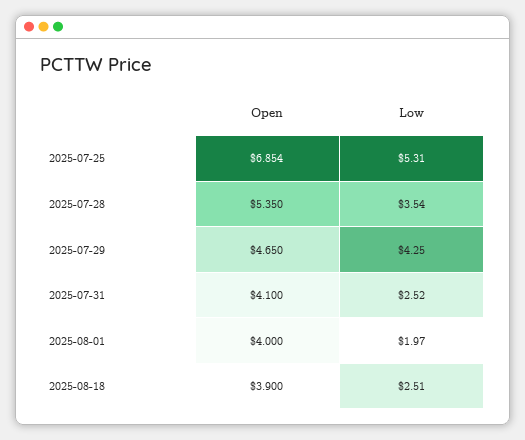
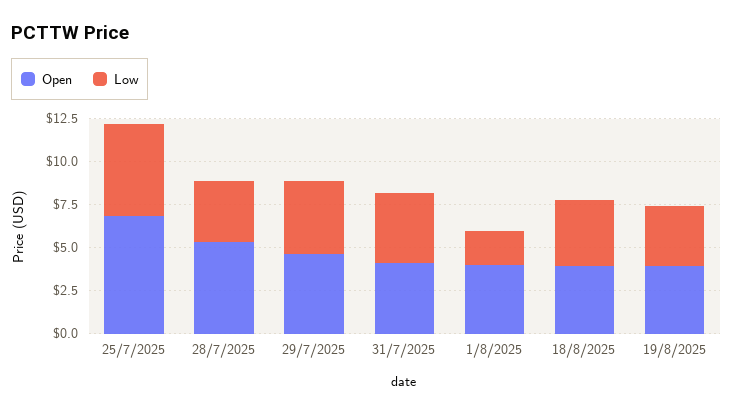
Low, 2025-07-31: 2.52 -> 4
Low, 2025-08-18: 2.51 -> 4
Open, 19/8/2025: none -> 4
Low, 19/8/2025: none -> 3.5

